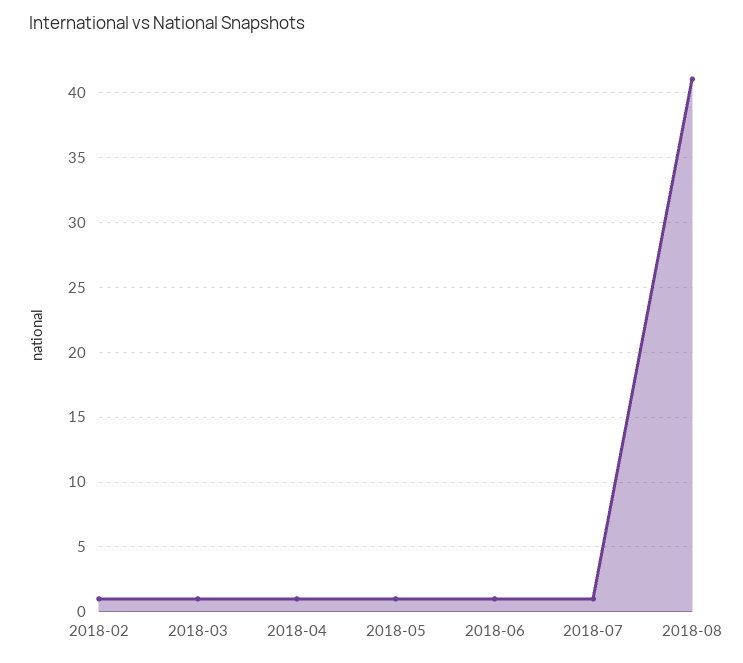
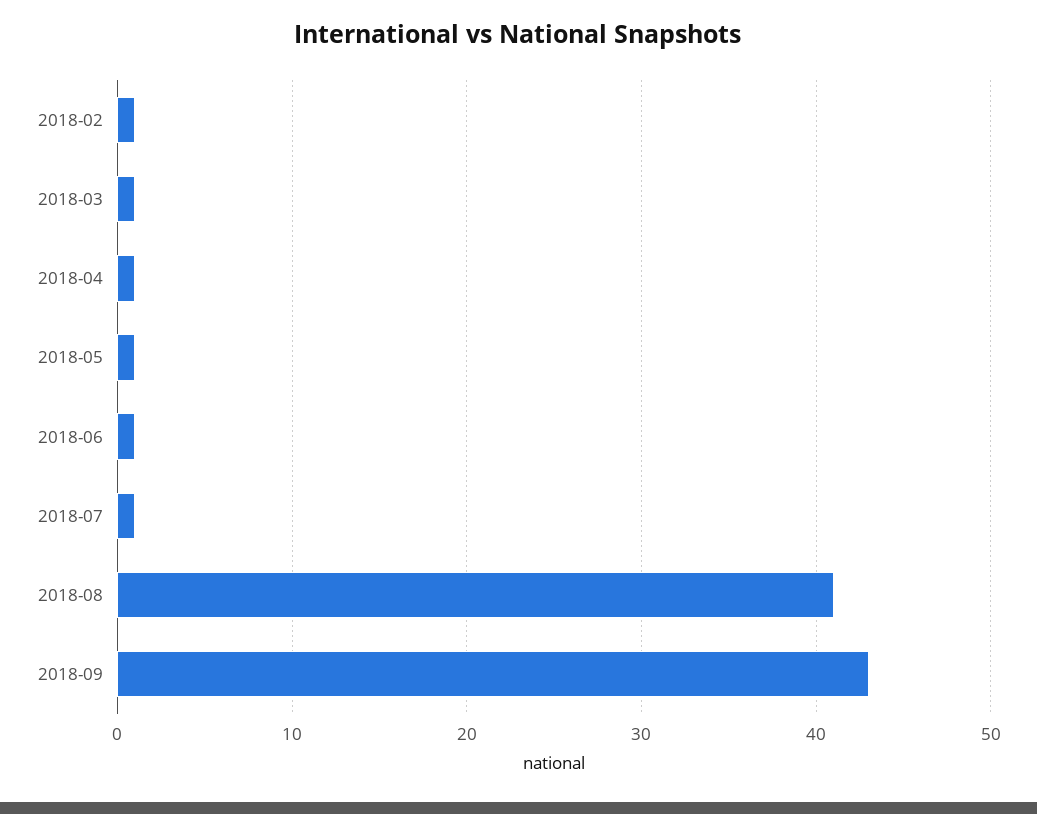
2018-09: none -> 43

